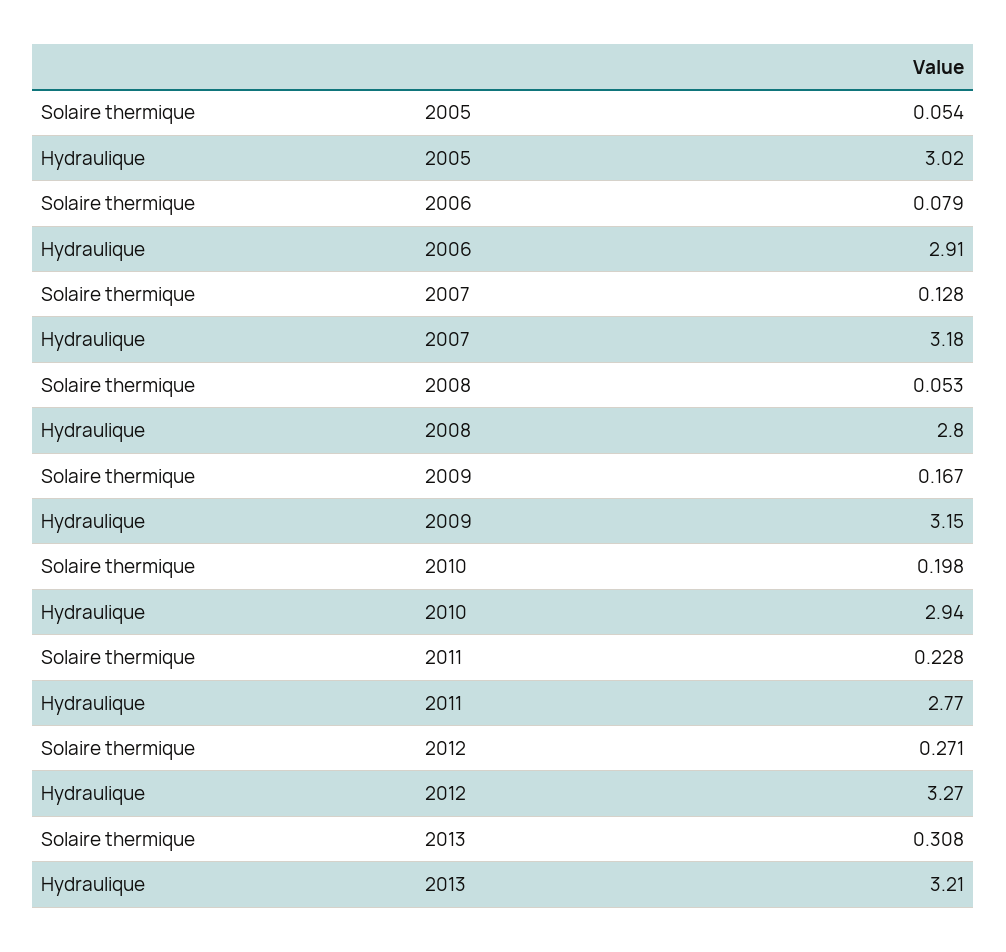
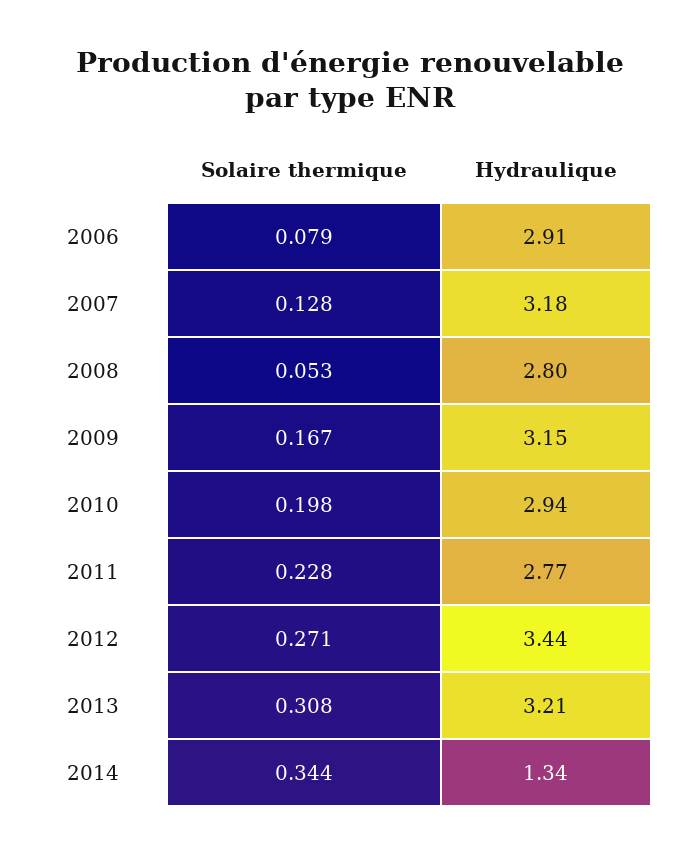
Solaire thermique, 2005: 0.054 -> none
Hydraulique, 2005: 3.02 -> none
Hydraulique, 2012: 3.27 -> 3.44
Solaire thermique, 2014: none -> 0.344
Hydraulique, 2014: none -> 1.34

